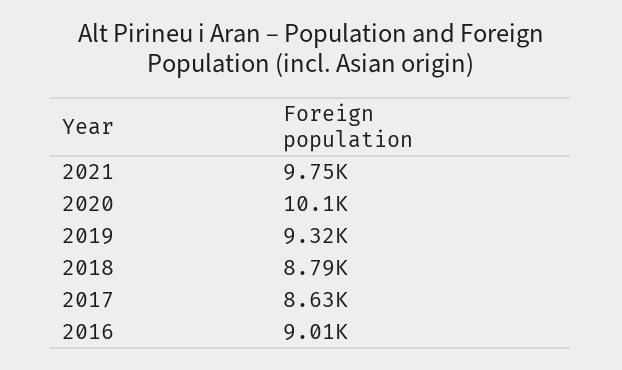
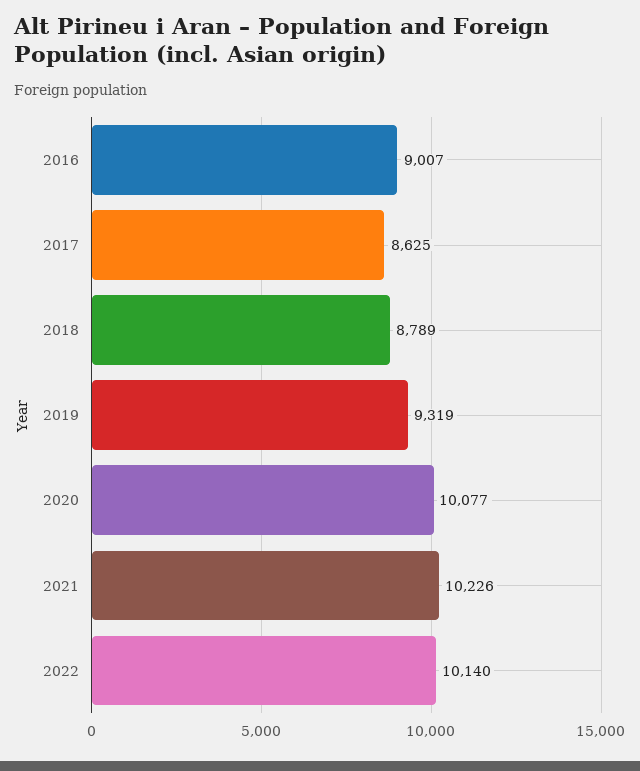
2021: 9750 -> 10226
2022: none -> 10140

